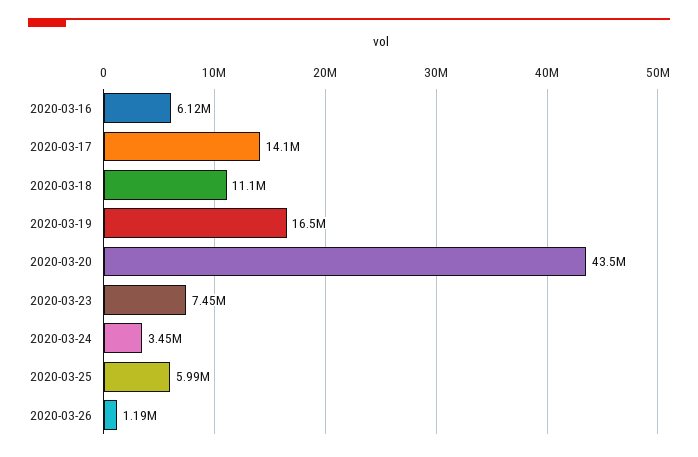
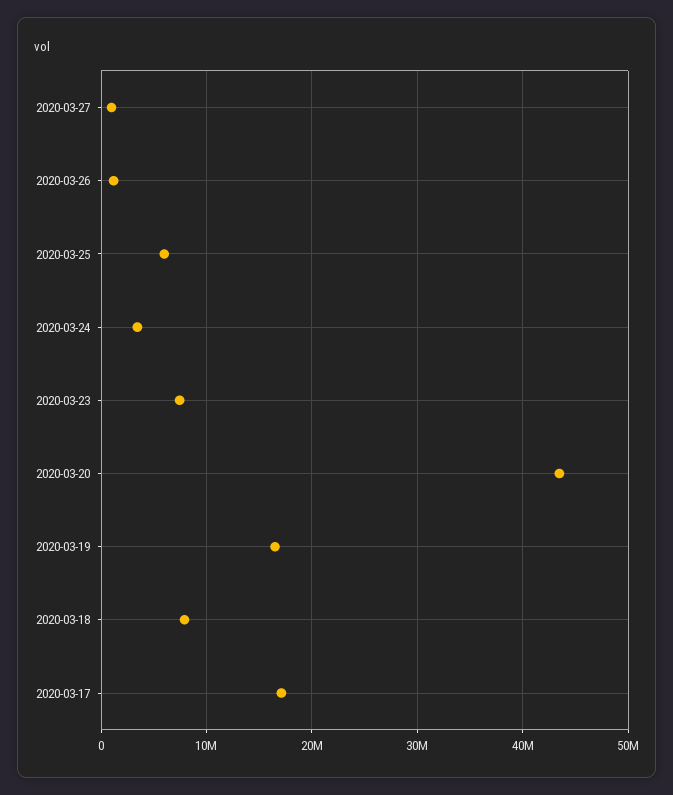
2020-03-16: 6120000 -> none
2020-03-17: 14100000 -> 17000000
2020-03-18: 11100000 -> 8000000
2020-03-27: none -> 1000000

